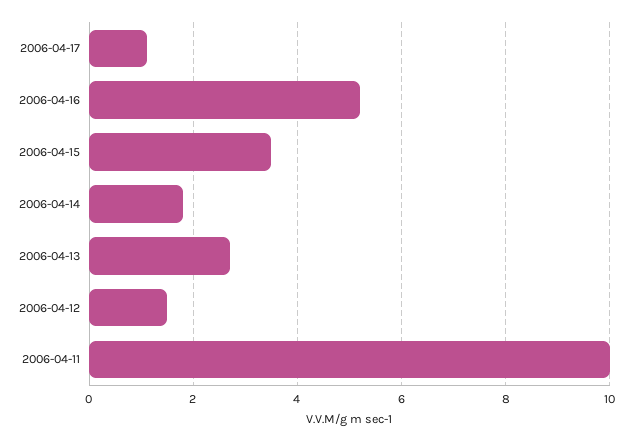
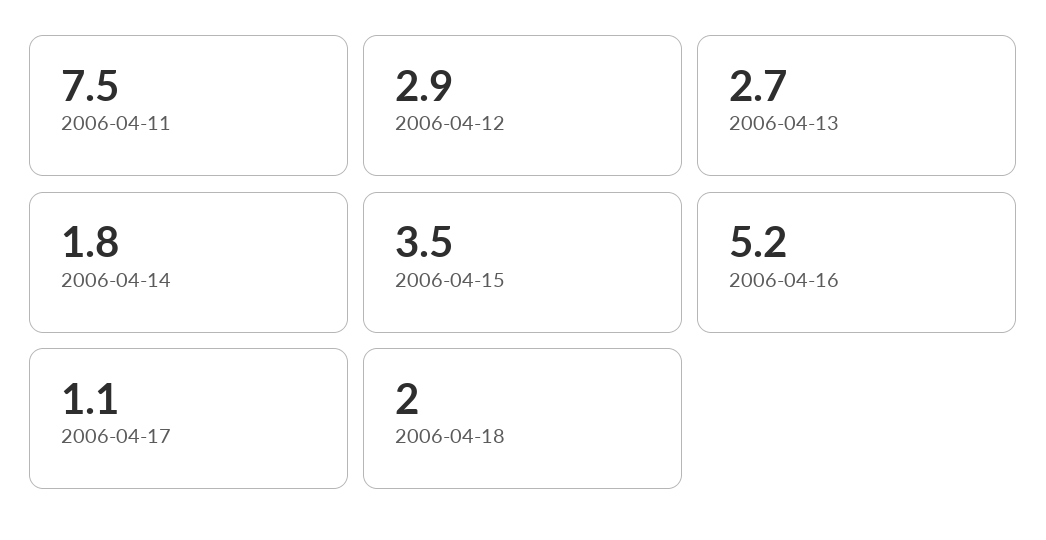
2006-04-12: 1.5 -> 2.9
2006-04-11: 10 -> 7.5
2006-04-18: none -> 2

